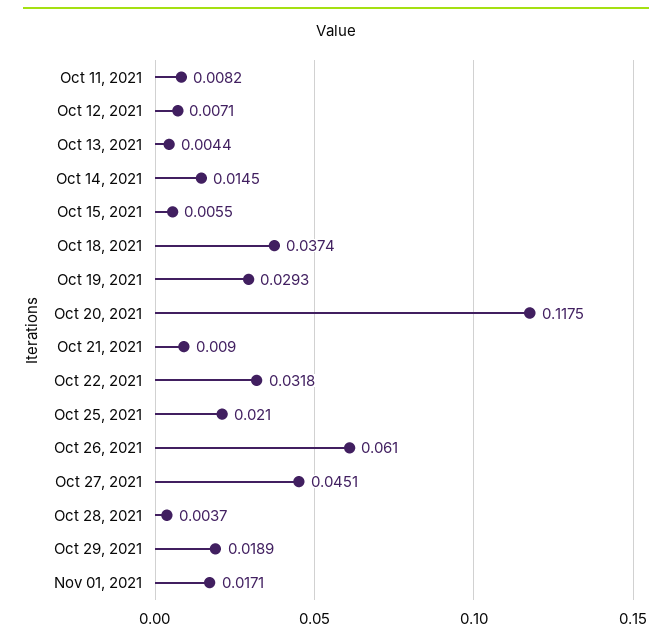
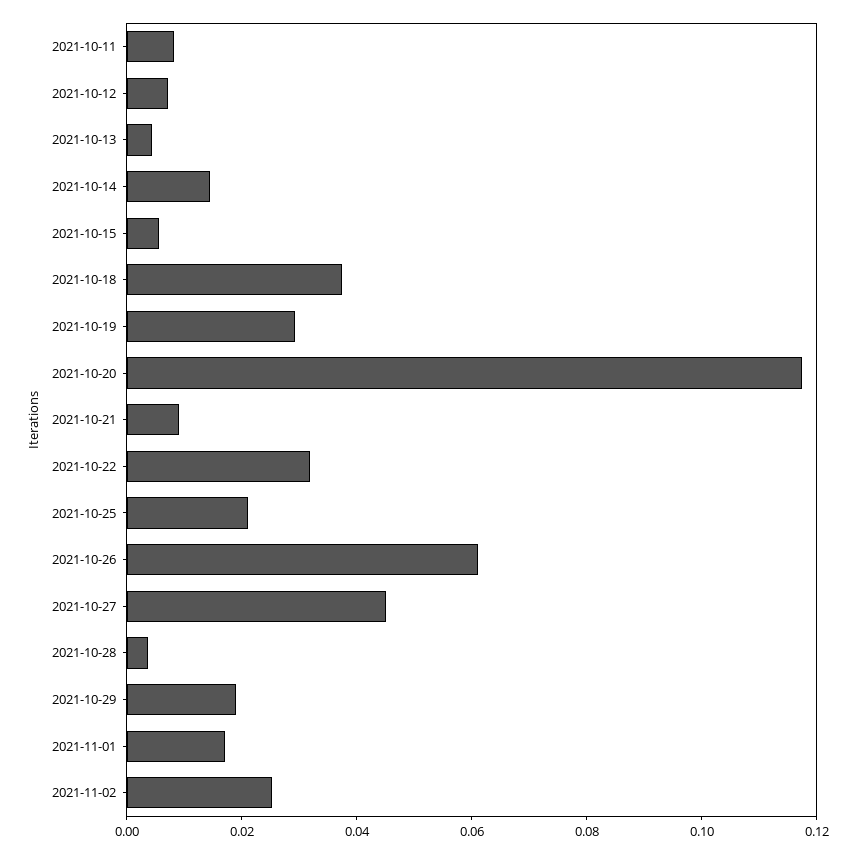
2021-11-02: none -> 0.025

